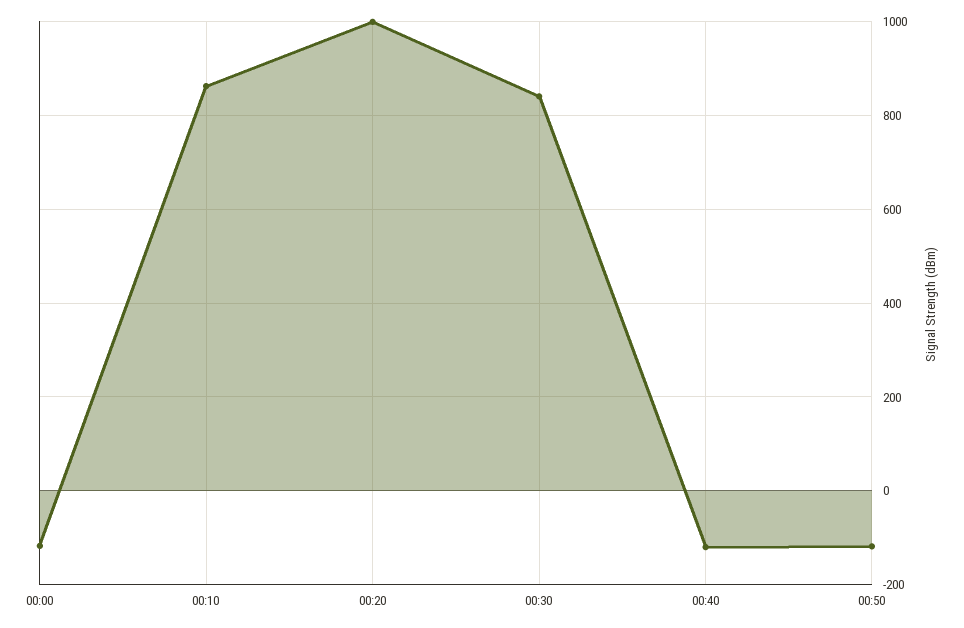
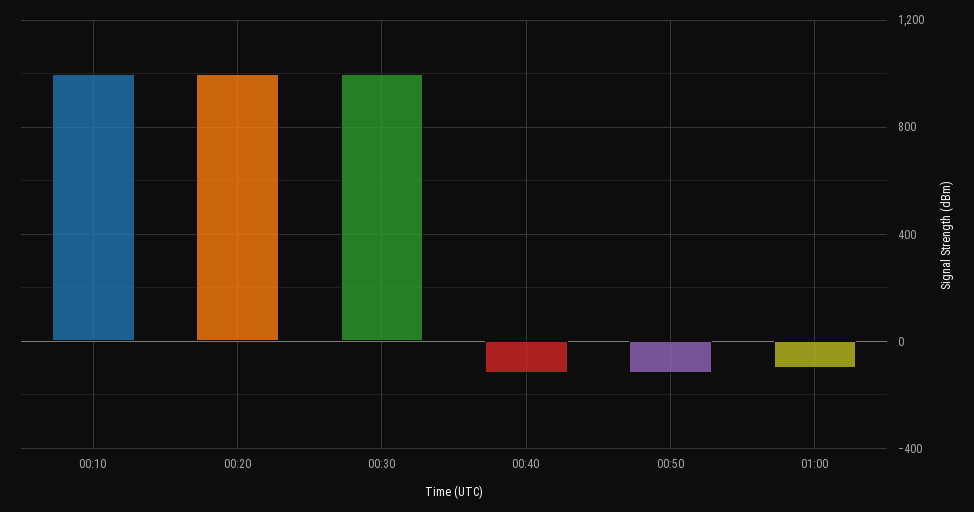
00:00: -120 -> none
00:10: 860 -> 1000
00:30: 840 -> 1000
01:00: none -> -100

